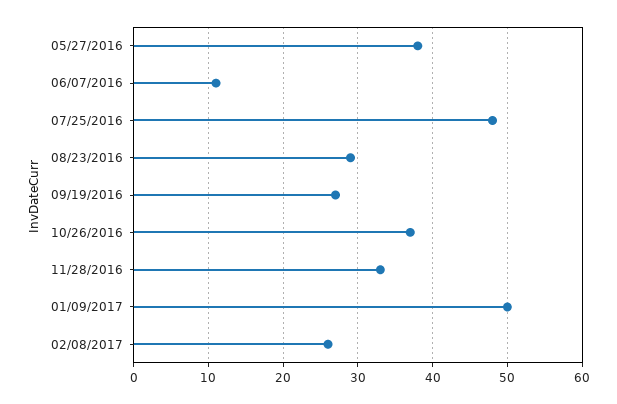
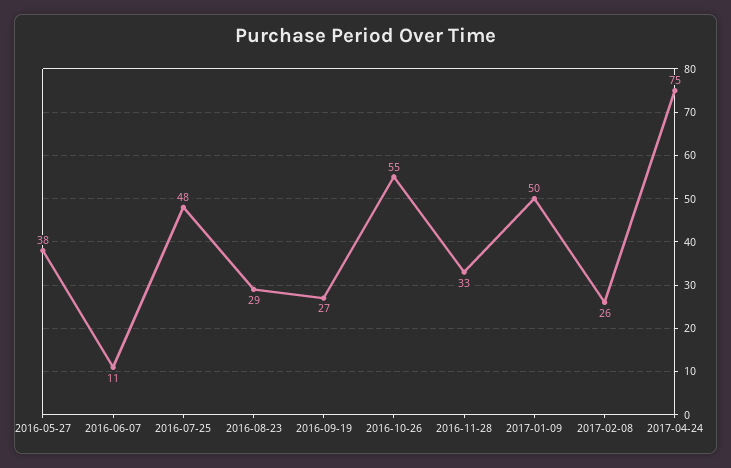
10/26/2016: 37 -> 55
2017-04-24: none -> 75

